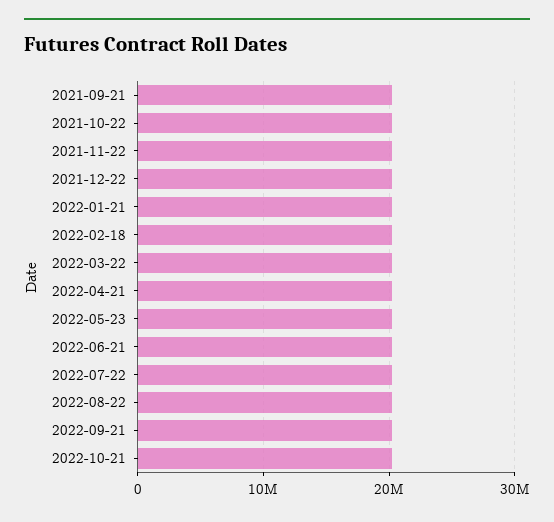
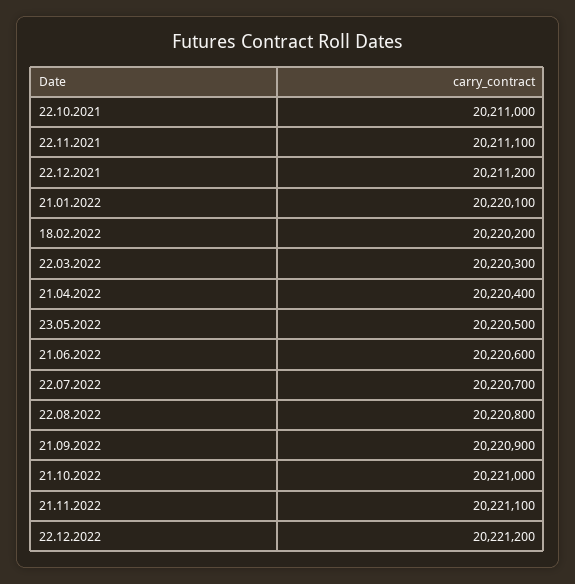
2021-09-21: 20000000 -> none
21.11.2022: none -> 20221100
22.12.2022: none -> 20221200

